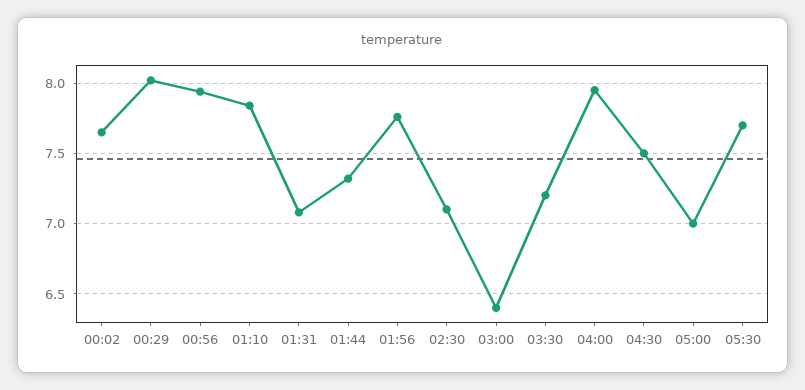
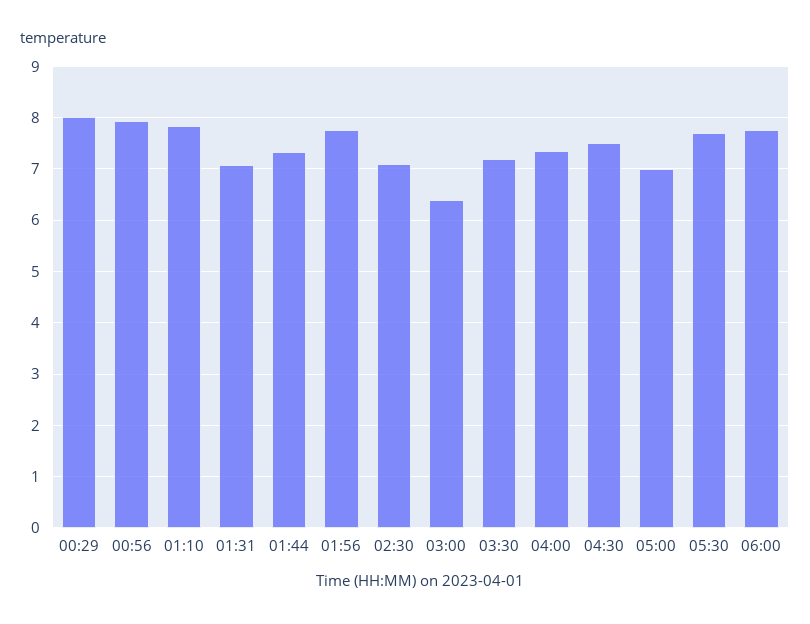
00:02: 7.65 -> none
04:00: 7.95 -> 7.4
06:00: none -> 7.8

